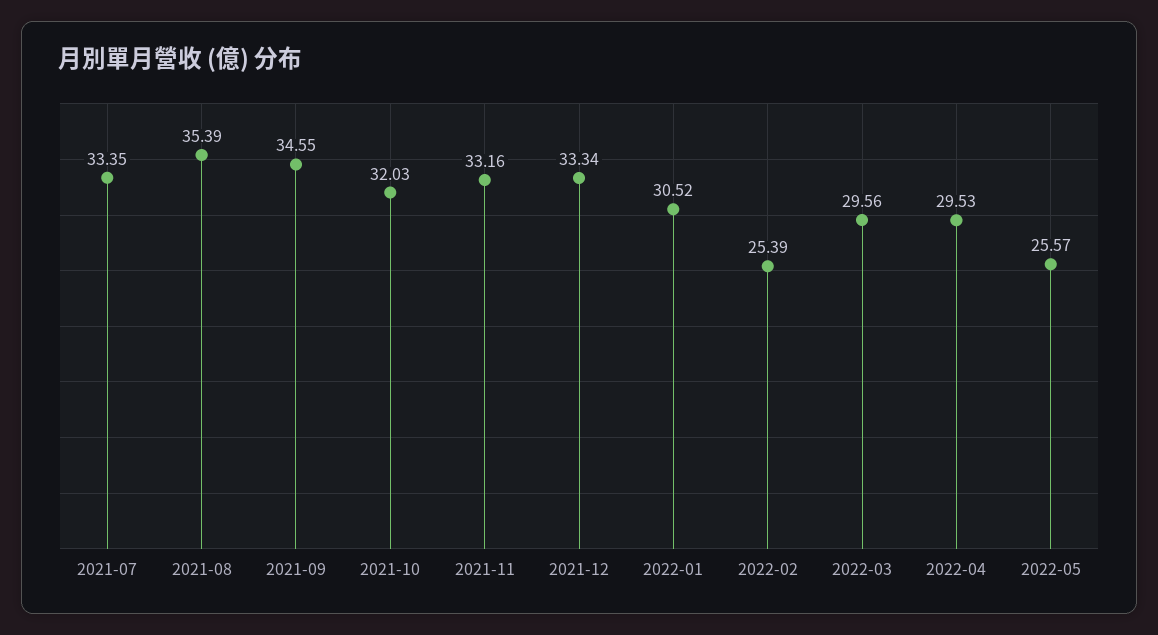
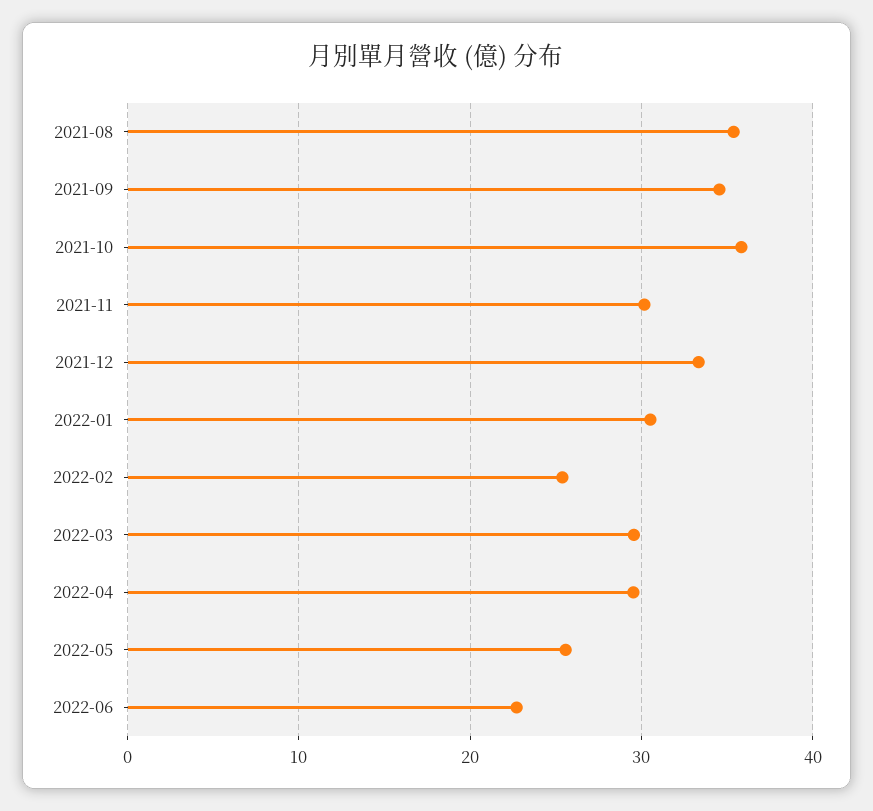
2021-07: 33.35 -> none
2021-10: 32.03 -> 36
2021-11: 33.16 -> 30
2022-06: none -> 23

